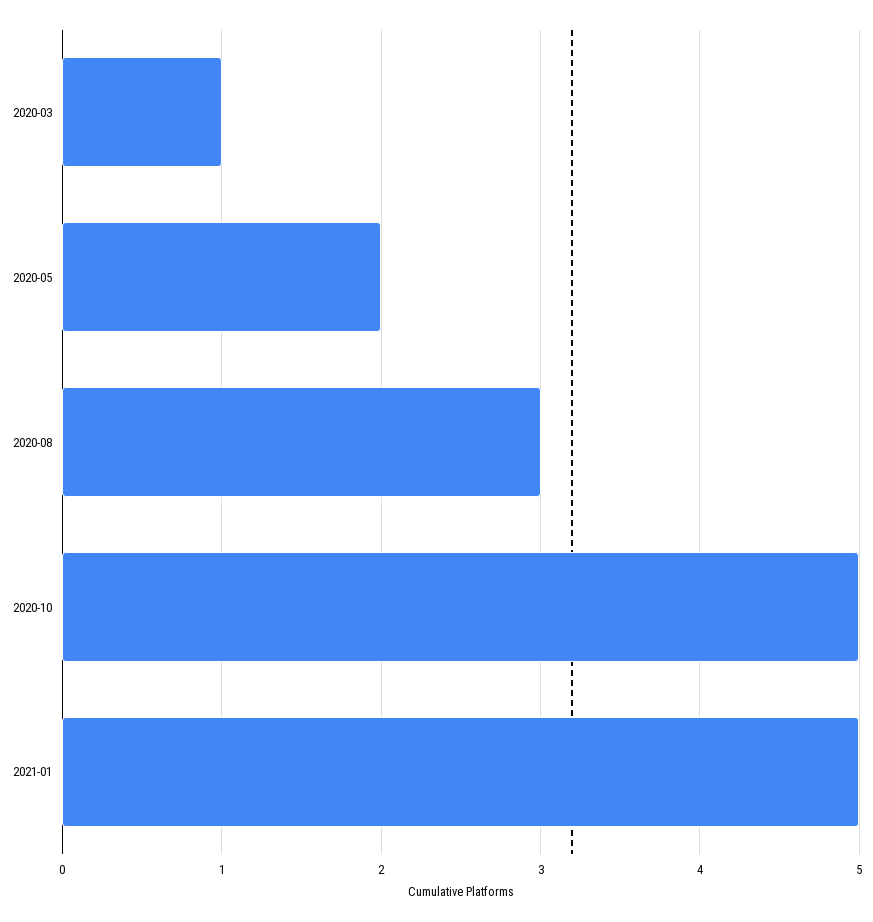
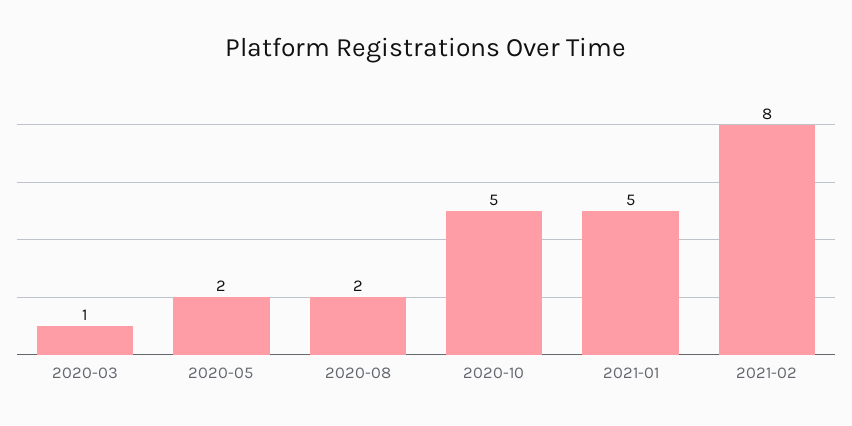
2020-08: 3 -> 2
2021-02: none -> 8

